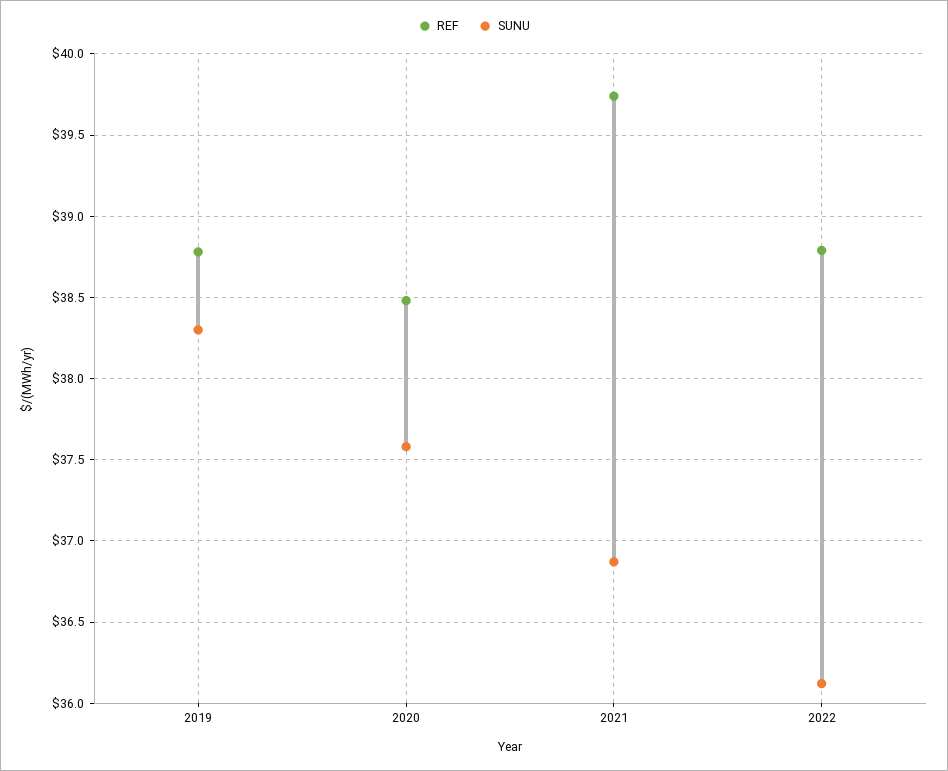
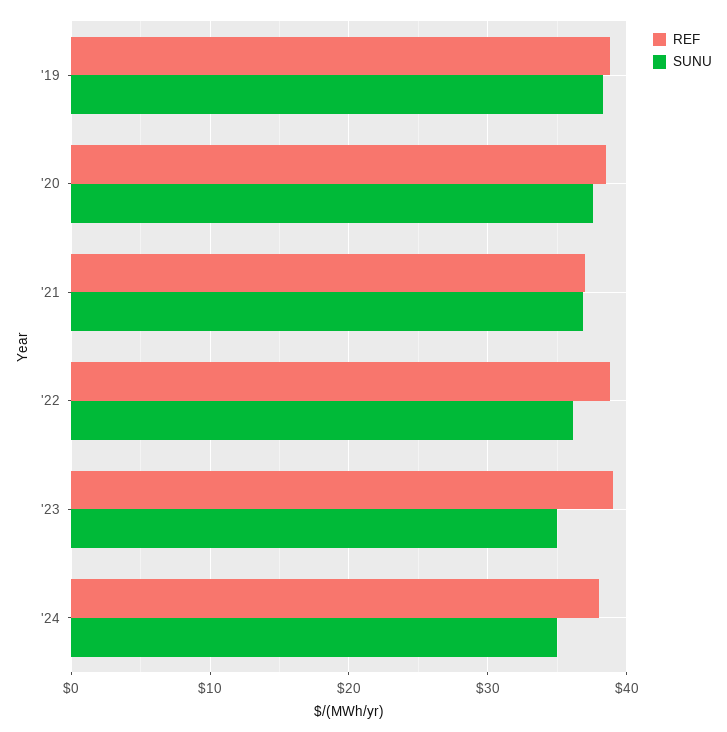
REF, 2021: 39.75 -> 37
REF, '23: none -> 39
SUNU, '23: none -> 35
REF, '24: none -> 38
SUNU, '24: none -> 35

